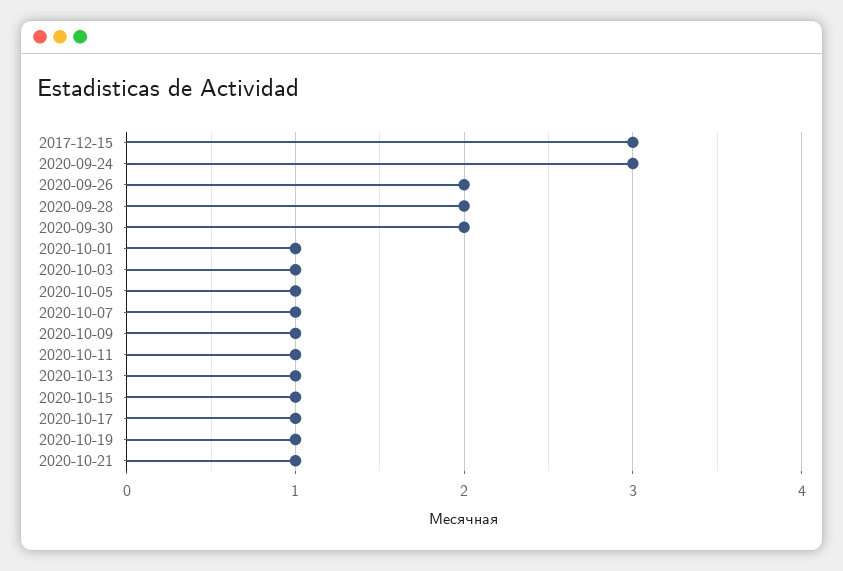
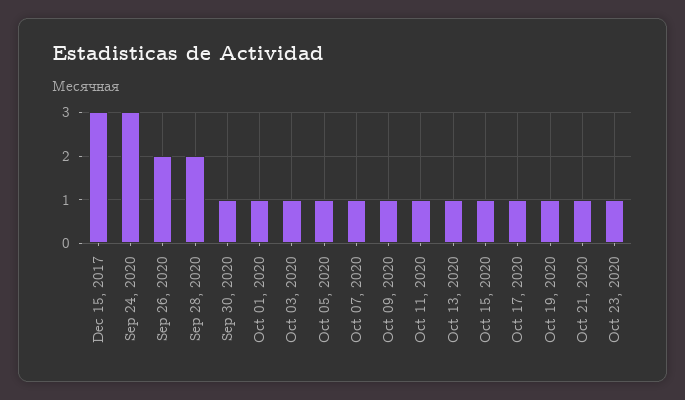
2020-09-30: 2 -> 1
Oct 23, 2020: none -> 1

